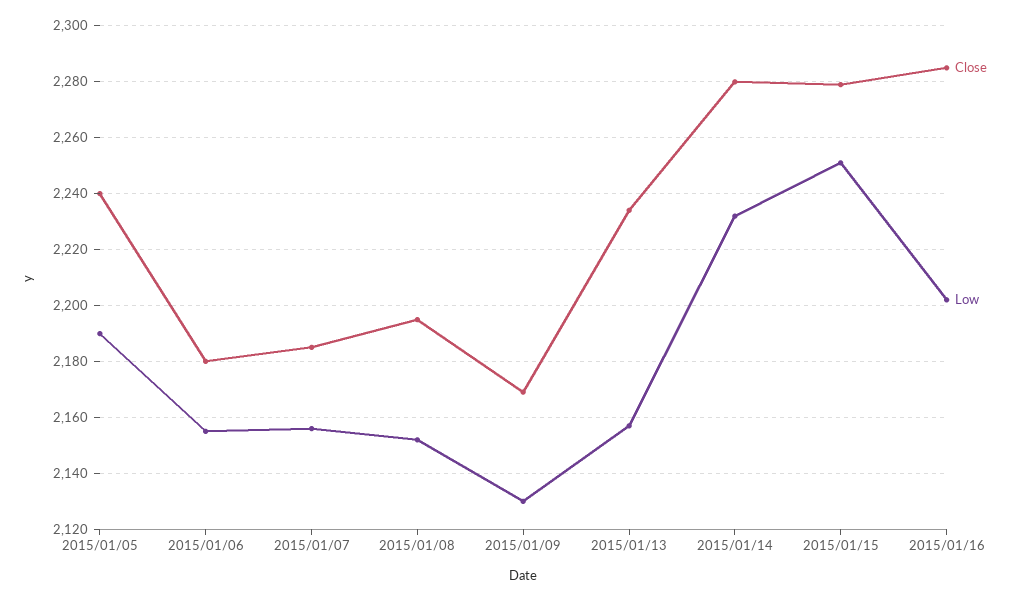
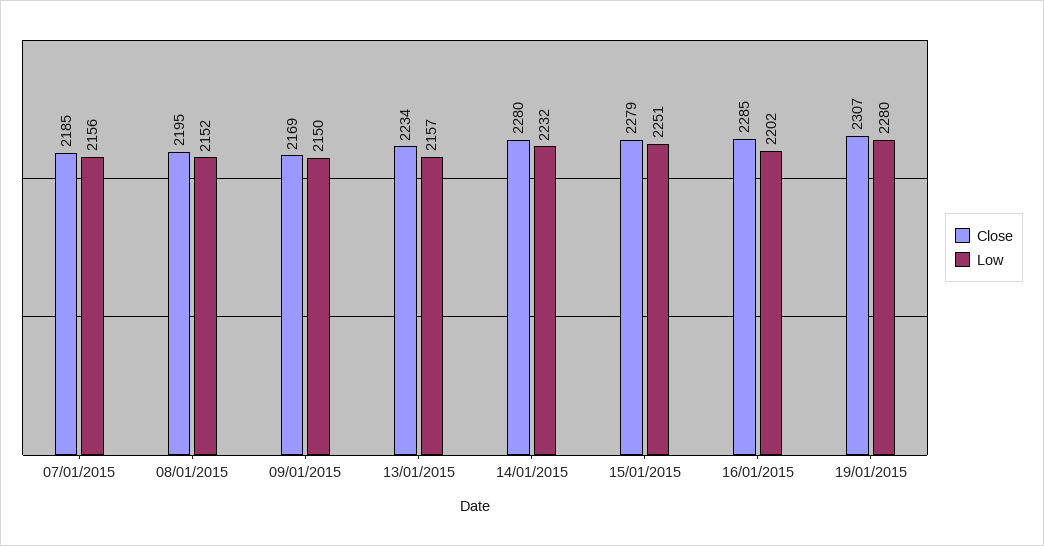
Close, 2015/01/05: 2240 -> none
Low, 2015/01/05: 2190 -> none
Close, 2015/01/06: 2180 -> none
Low, 2015/01/06: 2155 -> none
Low, 2015/01/09: 2130 -> 2150
Close, 19/01/2015: none -> 2307
Low, 19/01/2015: none -> 2280

